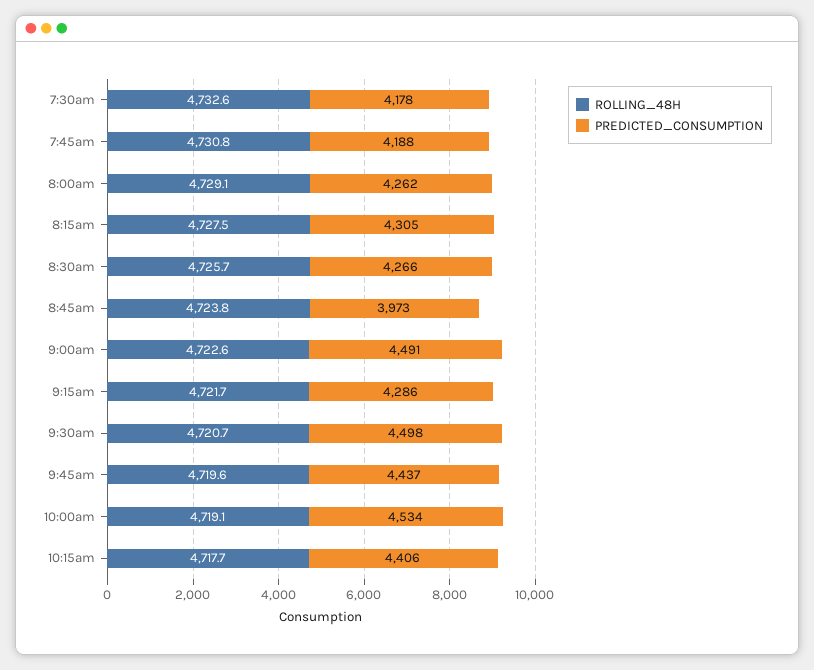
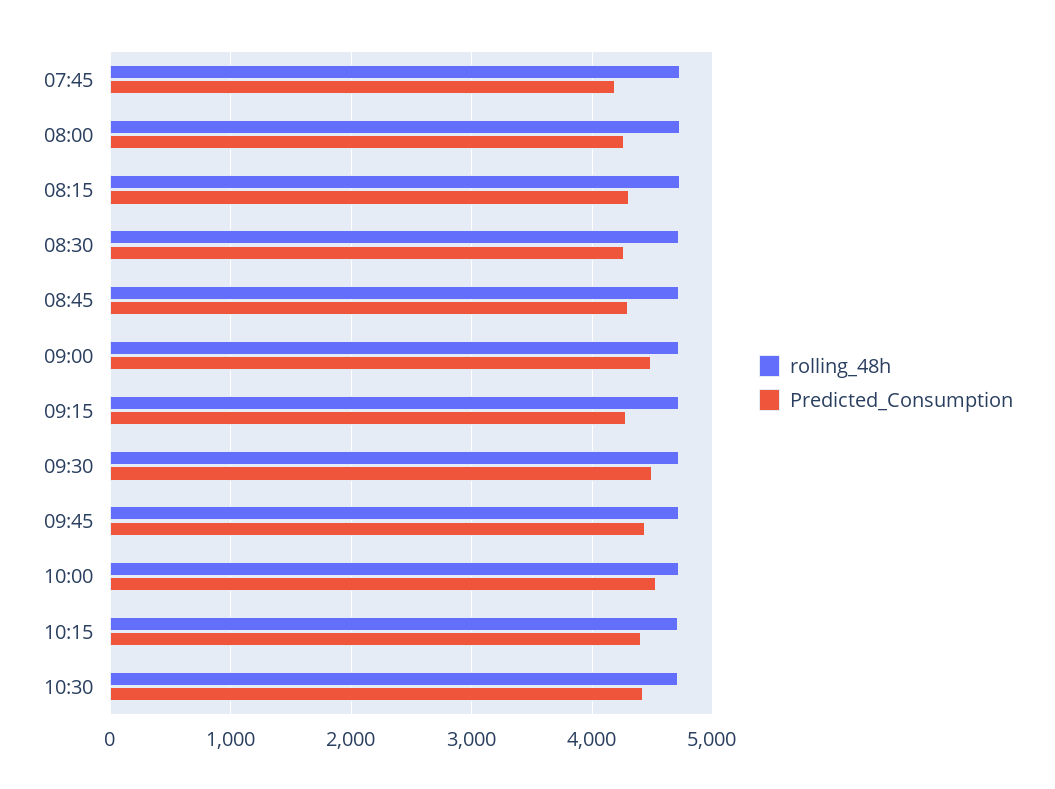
ROLLING_48H, 7:30am: 4732.6 -> none
PREDICTED_CONSUMPTION, 7:30am: 4178 -> none
PREDICTED_CONSUMPTION, 8:45am: 3973 -> 4300
ROLLING_48H, 10:30: none -> 4700
PREDICTED_CONSUMPTION, 10:30: none -> 4400

